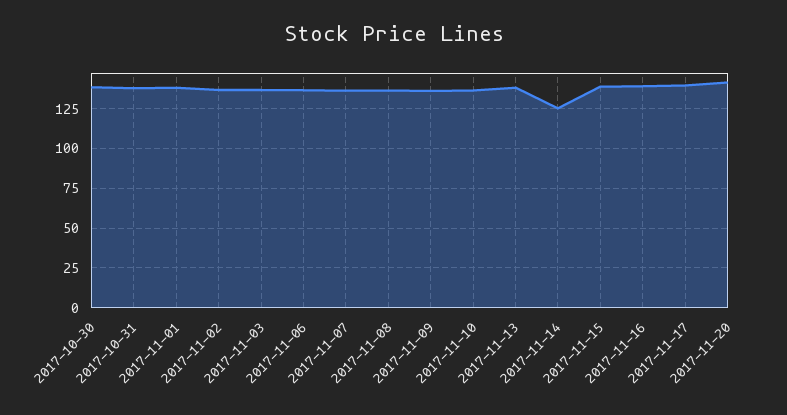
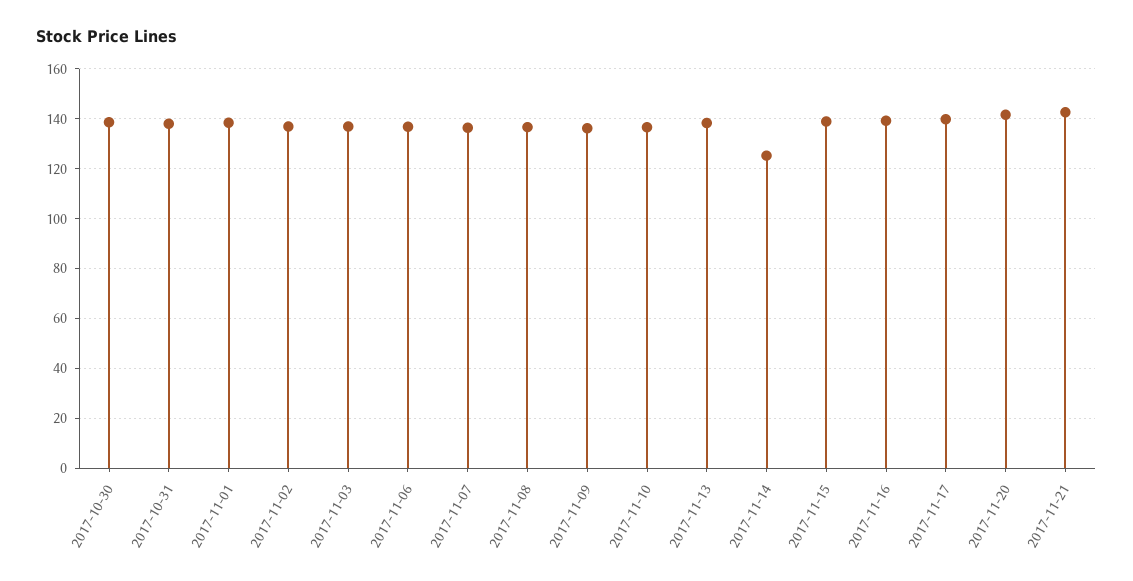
2017-11-21: none -> 142.5

